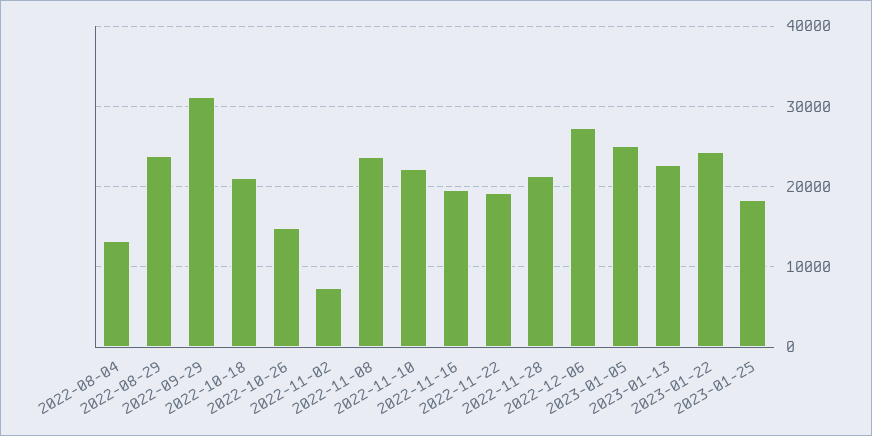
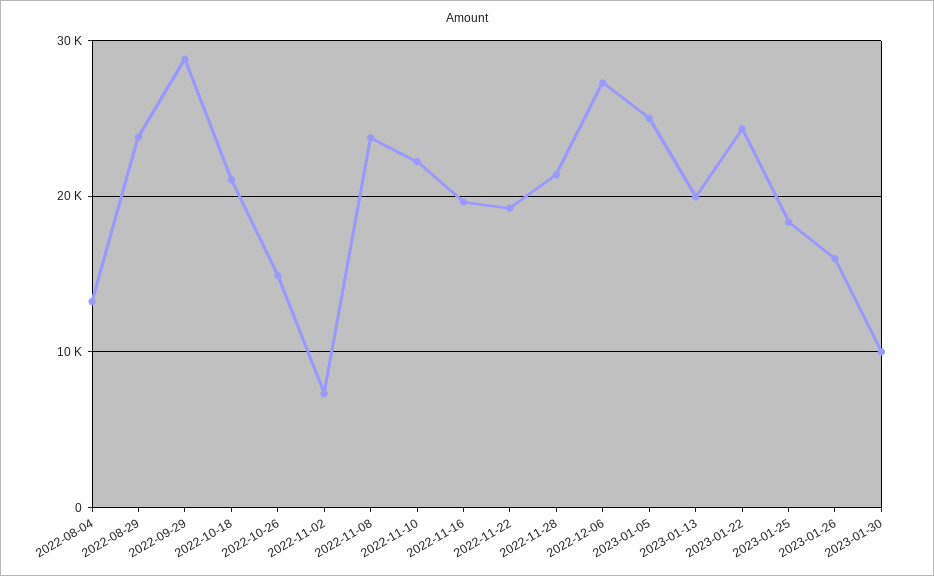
2022-09-29: 31000 -> 29000
2023-01-13: 23000 -> 20000
2023-01-26: none -> 16000
2023-01-30: none -> 10000

